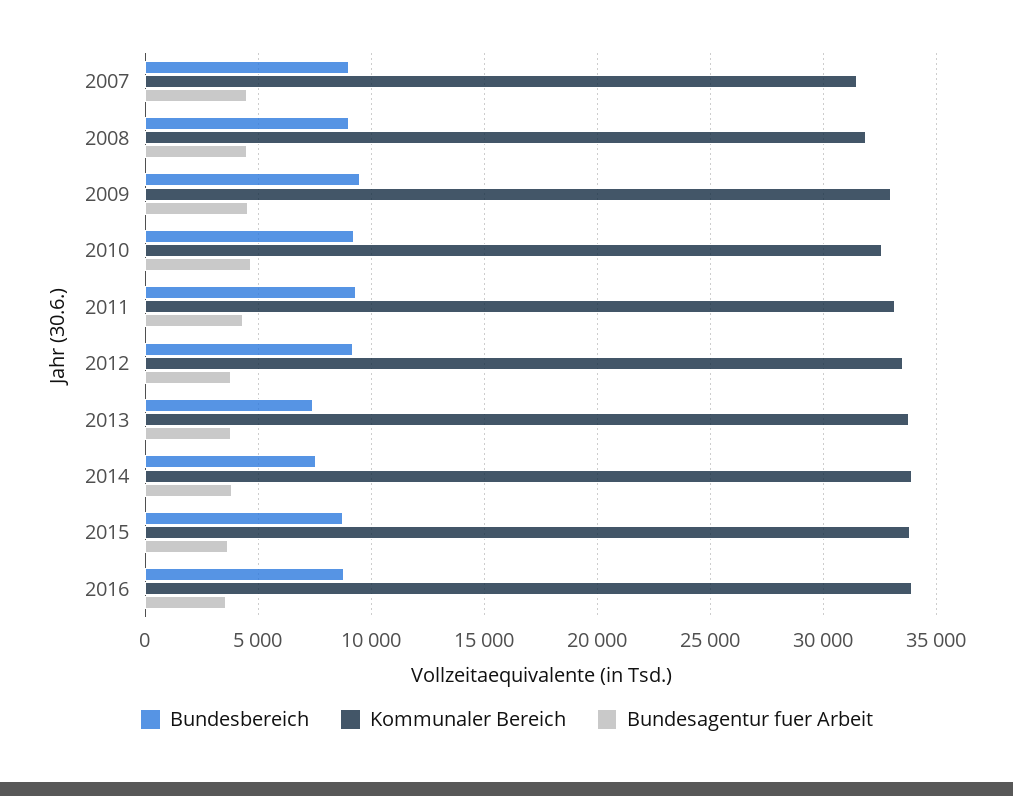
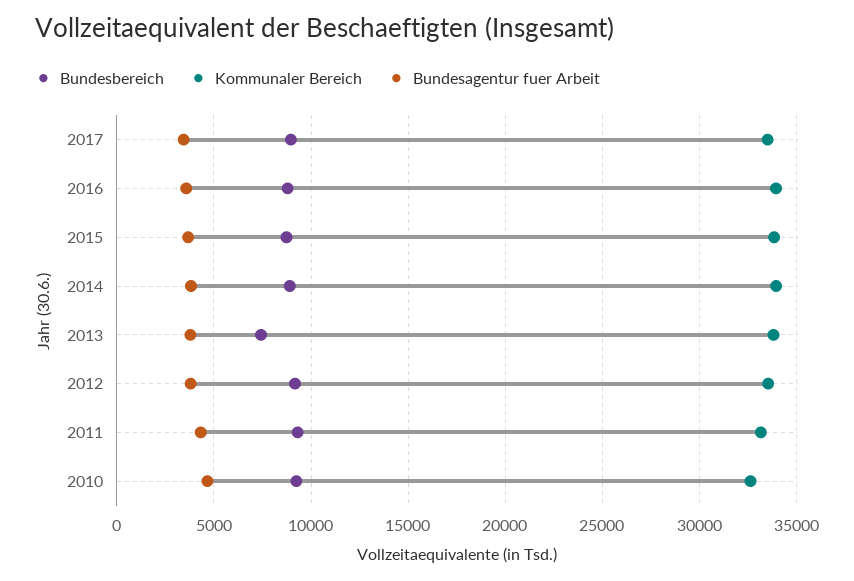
Bundesbereich, 2007: 9000 -> none
Kommunaler Bereich, 2007: 31500 -> none
Bundesagentur fuer Arbeit, 2007: 4500 -> none
Bundesbereich, 2008: 9000 -> none
Kommunaler Bereich, 2008: 32000 -> none
Bundesagentur fuer Arbeit, 2008: 4500 -> none
Bundesbereich, 2009: 9500 -> none
Kommunaler Bereich, 2009: 33000 -> none
Bundesagentur fuer Arbeit, 2009: 4500 -> none
Bundesbereich, 2014: 7500 -> 9000
Bundesbereich, 2017: none -> 9000
Kommunaler Bereich, 2017: none -> 33500
Bundesagentur fuer Arbeit, 2017: none -> 3500

